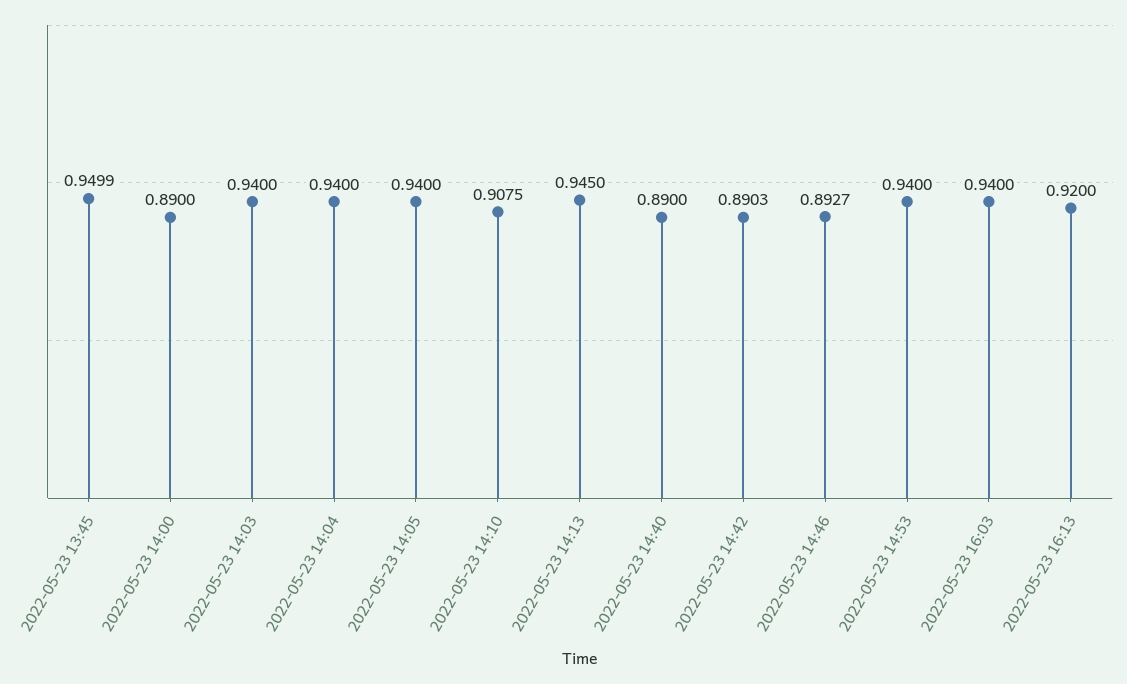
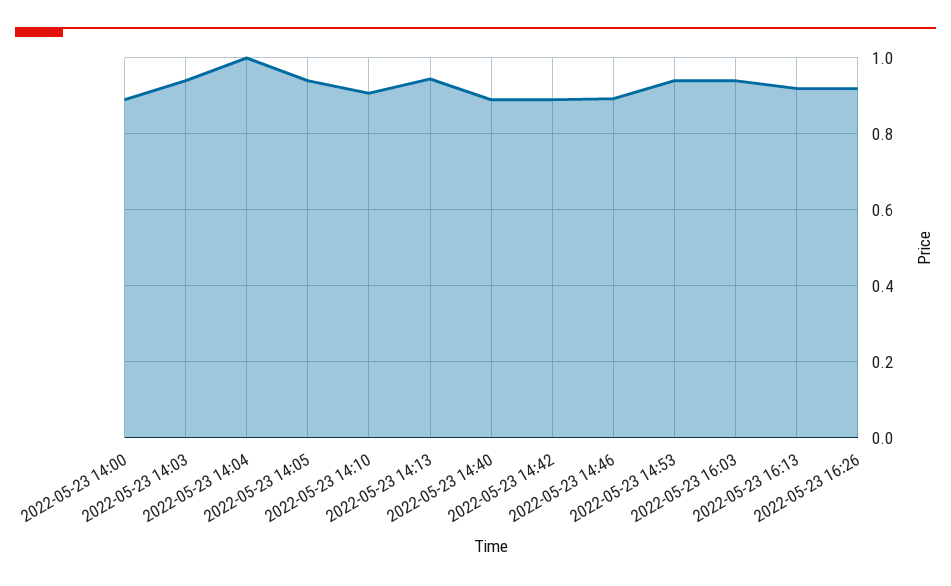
2022-05-23 13:45: 0.9499 -> none
2022-05-23 14:04: 0.94 -> 1
2022-05-23 16:26: none -> 0.92

